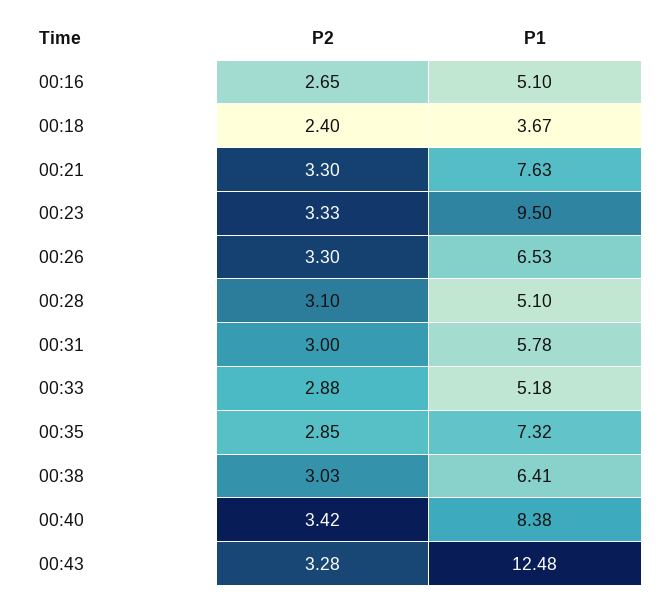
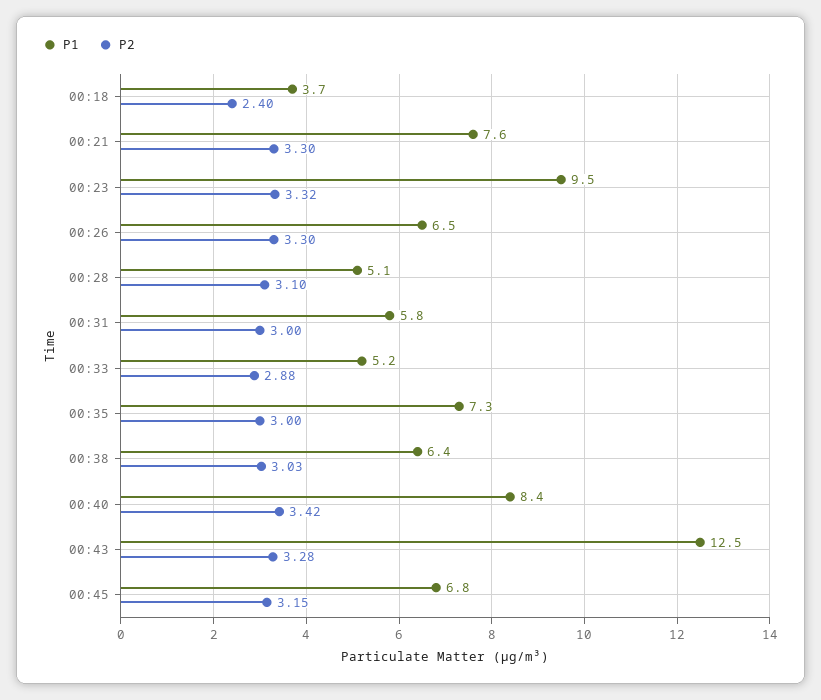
P2, 00:16: 2.65 -> none
P1, 00:16: 5.1 -> none
P2, 00:23: 3.33 -> 3.32
P2, 00:35: 2.85 -> 3
P1, 00:45: none -> 6.8
P2, 00:45: none -> 3.15

